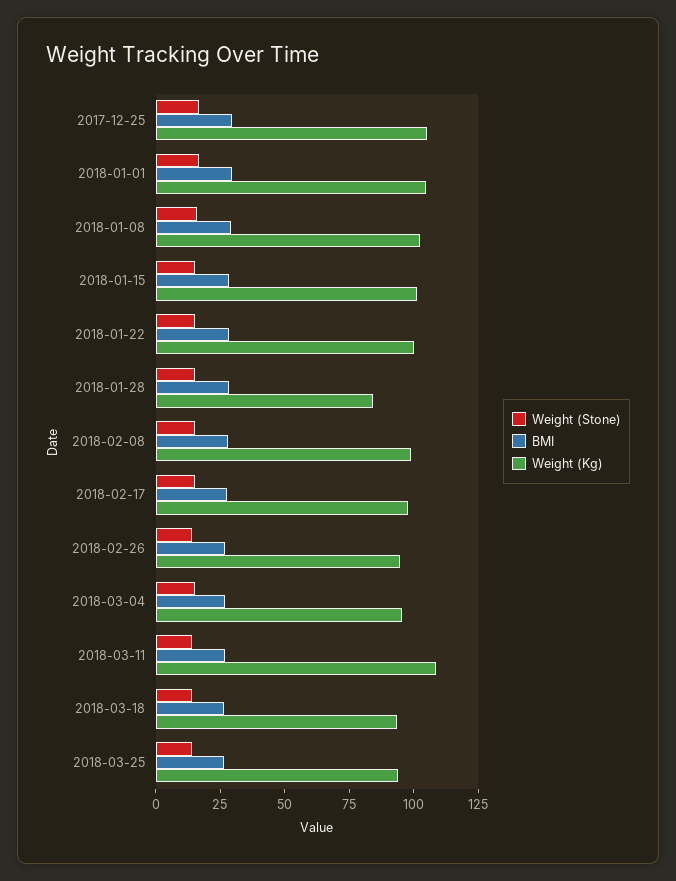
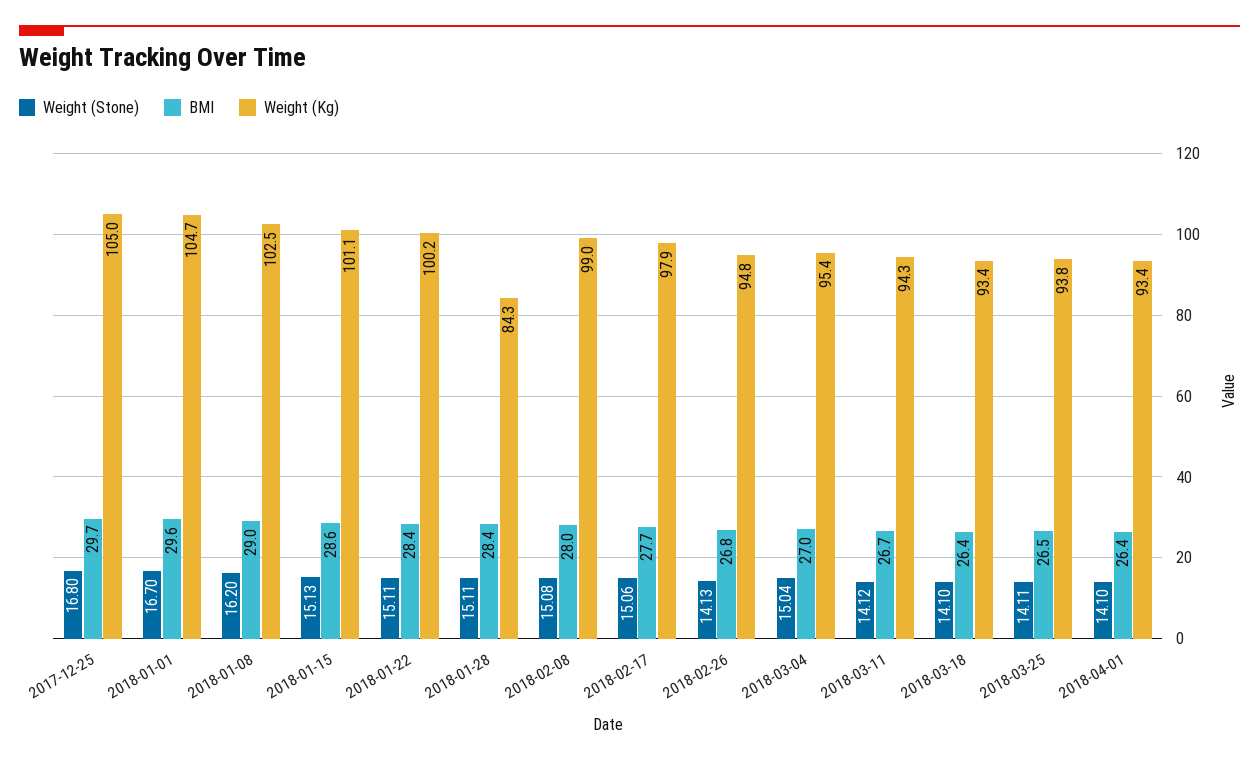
Weight (Kg), 2018-03-11: 110 -> 94.3
Weight (Stone), 2018-04-01: none -> 14.1
BMI, 2018-04-01: none -> 26.4
Weight (Kg), 2018-04-01: none -> 93.4

